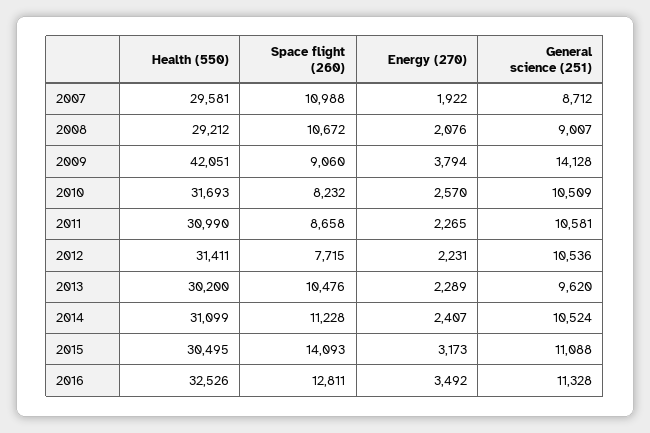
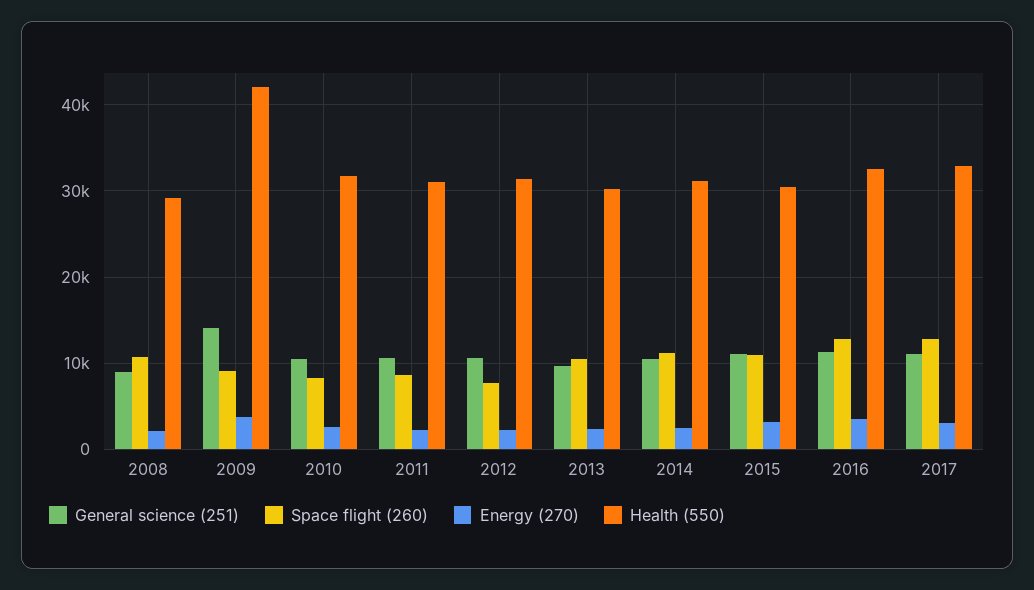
Health (550), 2007: 29581 -> none
Space flight (260), 2007: 10988 -> none
Energy (270), 2007: 1922 -> none
General science (251), 2007: 8712 -> none
Space flight (260), 2015: 14093 -> 11000
General science (251), 2017: none -> 11000
Space flight (260), 2017: none -> 13000
Energy (270), 2017: none -> 3000
Health (550), 2017: none -> 33000

